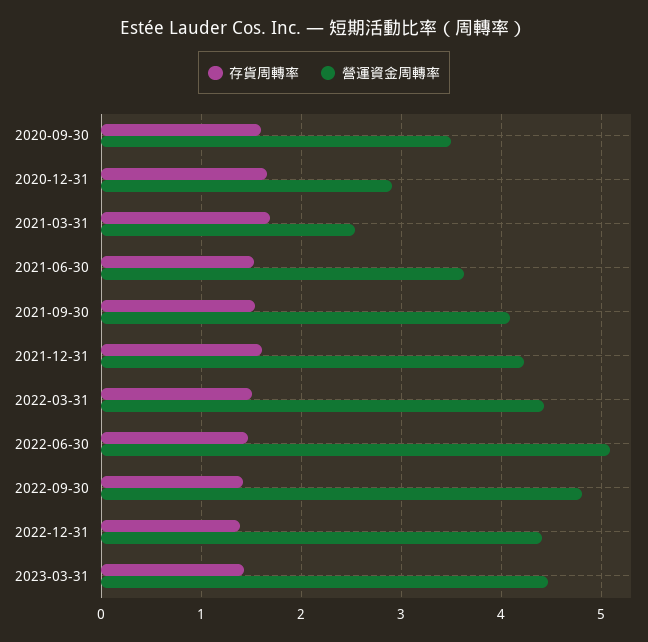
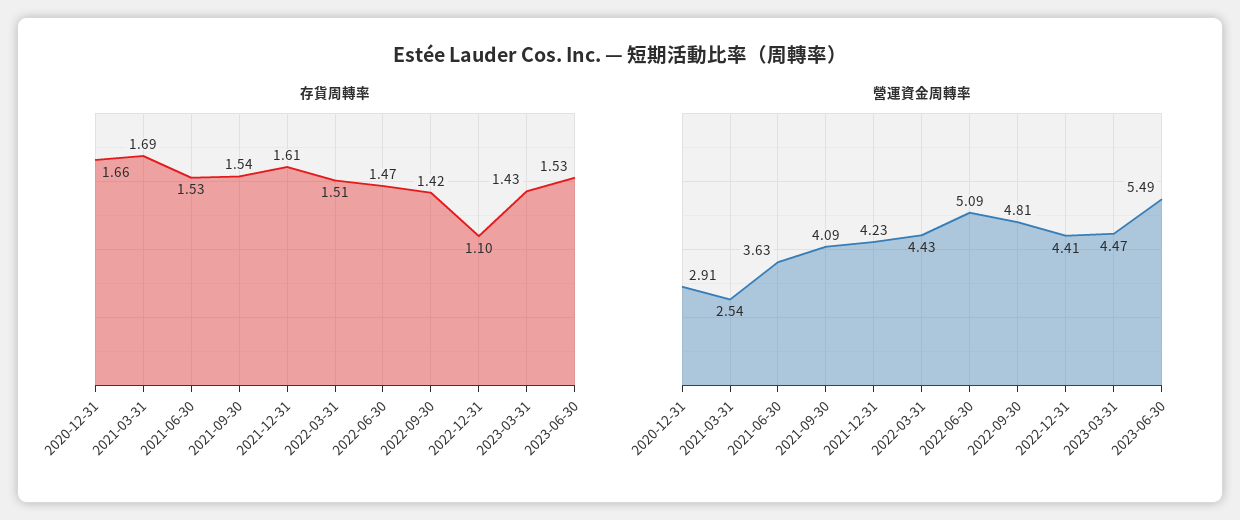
存貨周轉率, 2020-09-30: 1.6 -> none
營運資金周轉率, 2020-09-30: 3.5 -> none
存貨周轉率, 2022-12-31: 1.4 -> 1.1
存貨周轉率, 2023-06-30: none -> 1.53
營運資金周轉率, 2023-06-30: none -> 5.49

